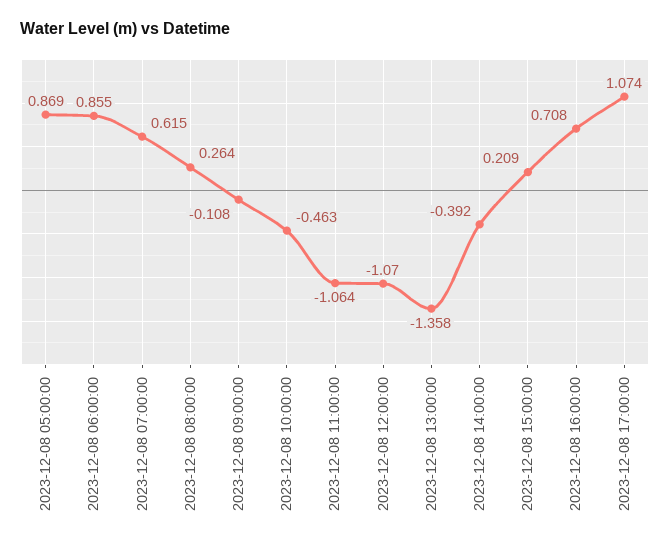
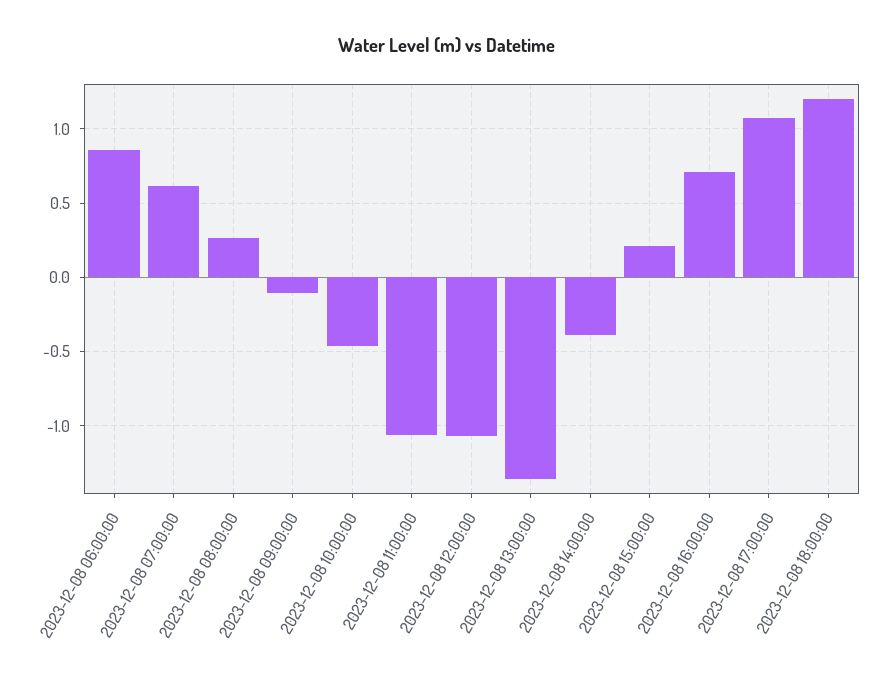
2023-12-08 05:00:00: 0.869 -> none
2023-12-08 18:00:00: none -> 1.2

